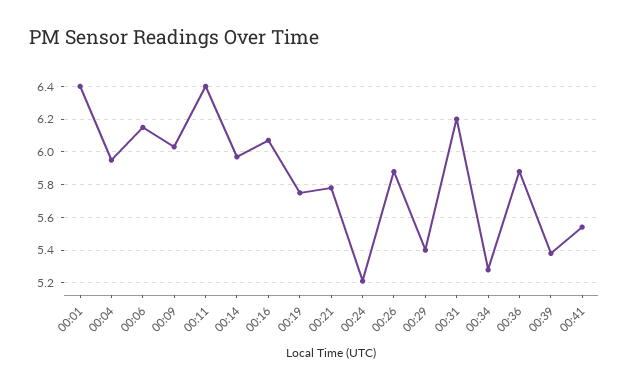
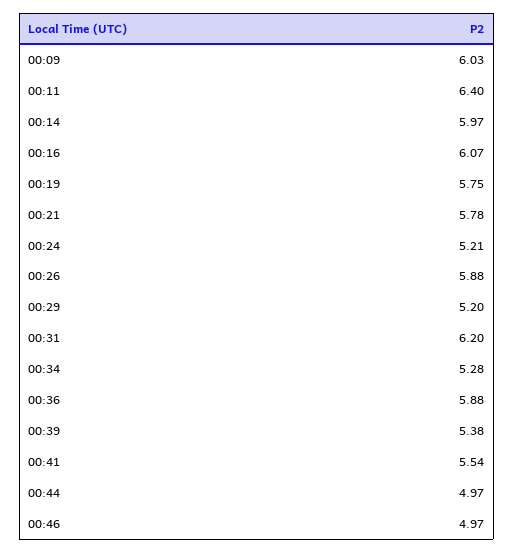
00:01: 6.4 -> none
00:04: 5.95 -> none
00:06: 6.15 -> none
00:29: 5.4 -> 5.2
00:44: none -> 4.97
00:46: none -> 4.97

